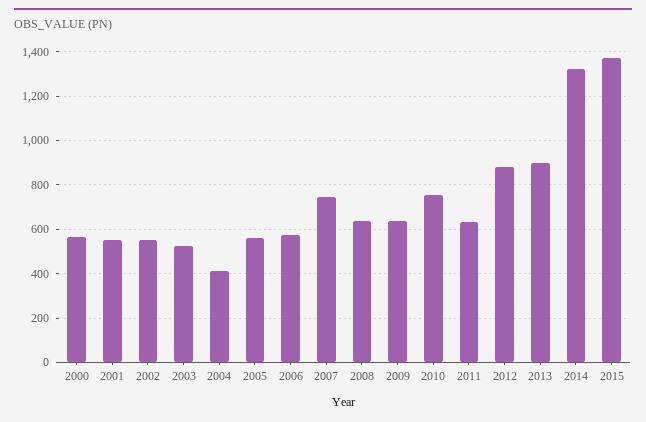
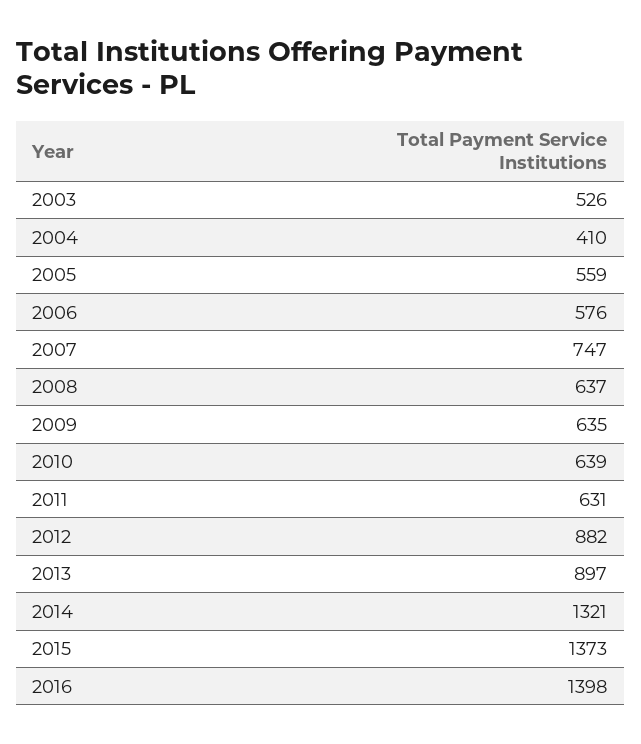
2000: 550 -> none
2001: 550 -> none
2002: 550 -> none
2010: 750 -> 639
2016: none -> 1398

